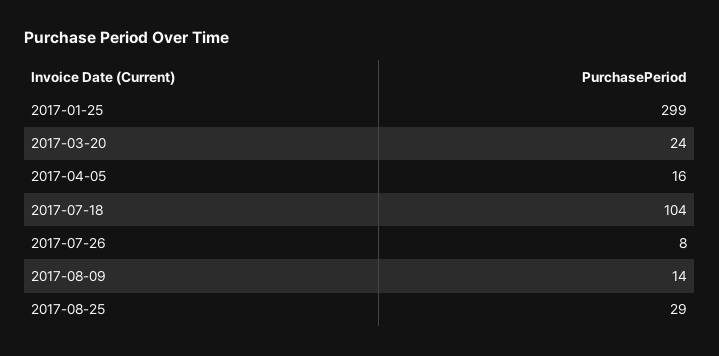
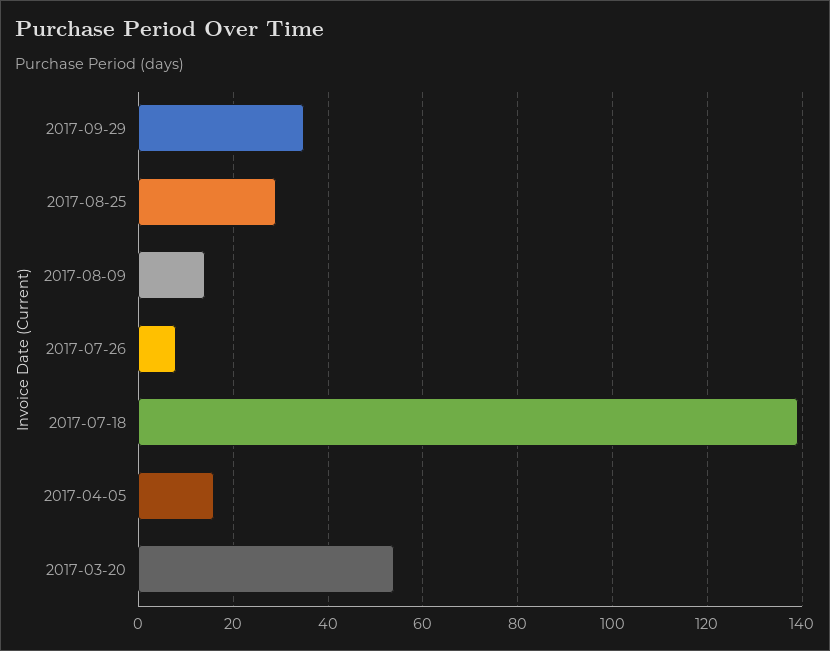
2017-01-25: 299 -> none
2017-03-20: 24 -> 55
2017-07-18: 104 -> 140
2017-09-29: none -> 35

